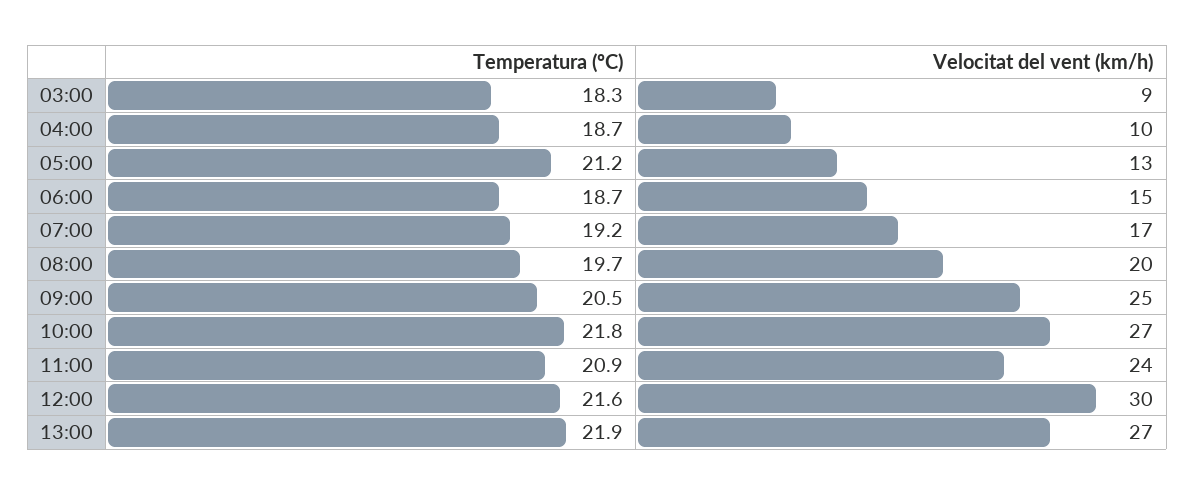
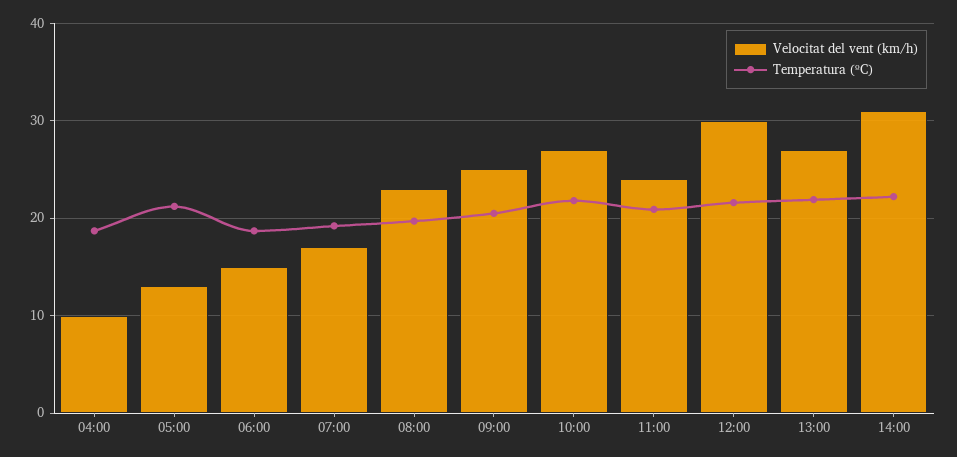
Temperatura (ºC), 03:00: 18.3 -> none
Velocitat del vent (km/h), 03:00: 9 -> none
Velocitat del vent (km/h), 08:00: 20 -> 23
Velocitat del vent (km/h), 14:00: none -> 31
Temperatura (ºC), 14:00: none -> 22

